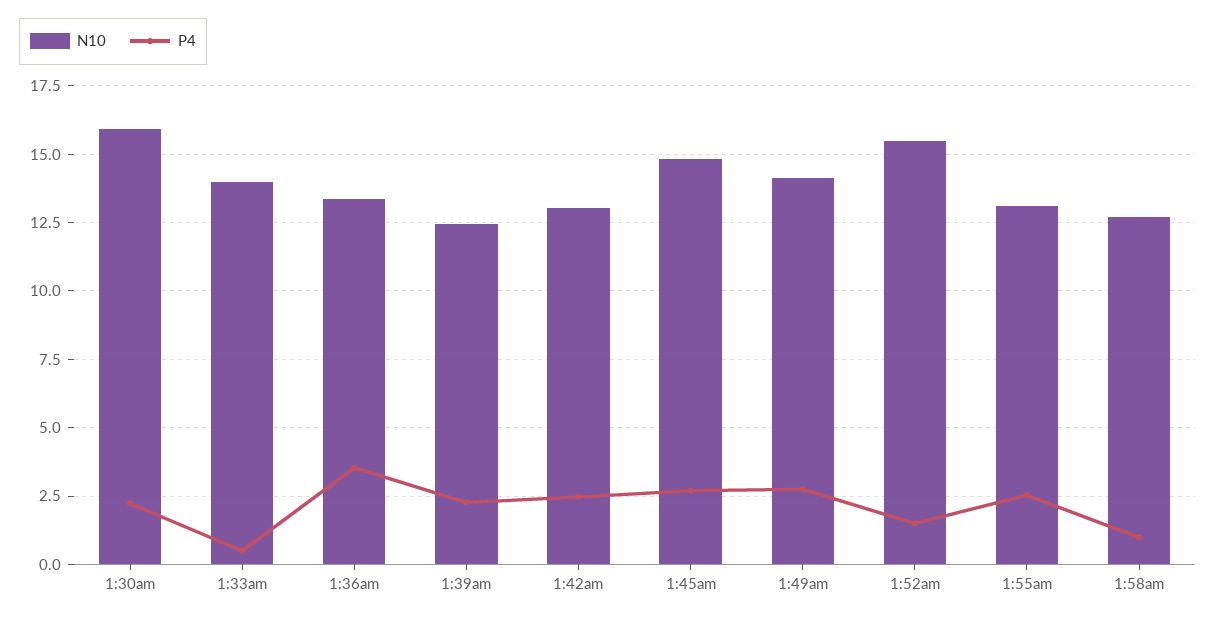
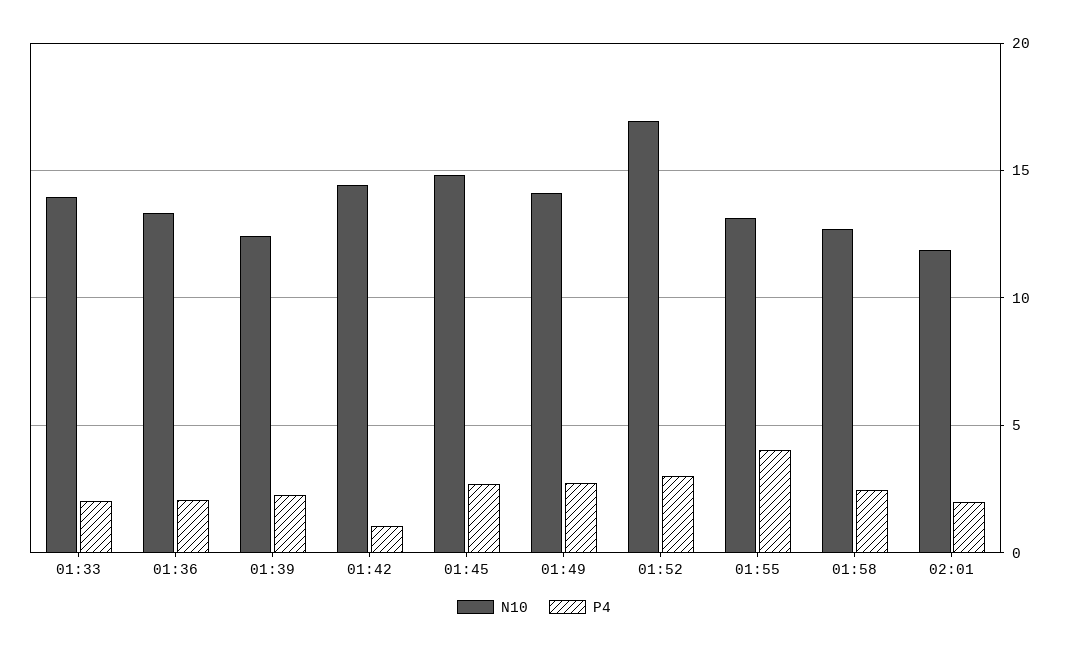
N10, 1:30am: 16 -> none
P4, 1:30am: 2.25 -> none
P4, 1:33am: 0.5 -> 2
P4, 1:36am: 3.5 -> 2
N10, 1:42am: 13 -> 14.5
P4, 1:42am: 2.5 -> 1
N10, 1:52am: 15.5 -> 17
P4, 1:52am: 1.5 -> 3
P4, 1:55am: 2.5 -> 4
P4, 1:58am: 1 -> 2.5
N10, 02:01: none -> 12
P4, 02:01: none -> 2

